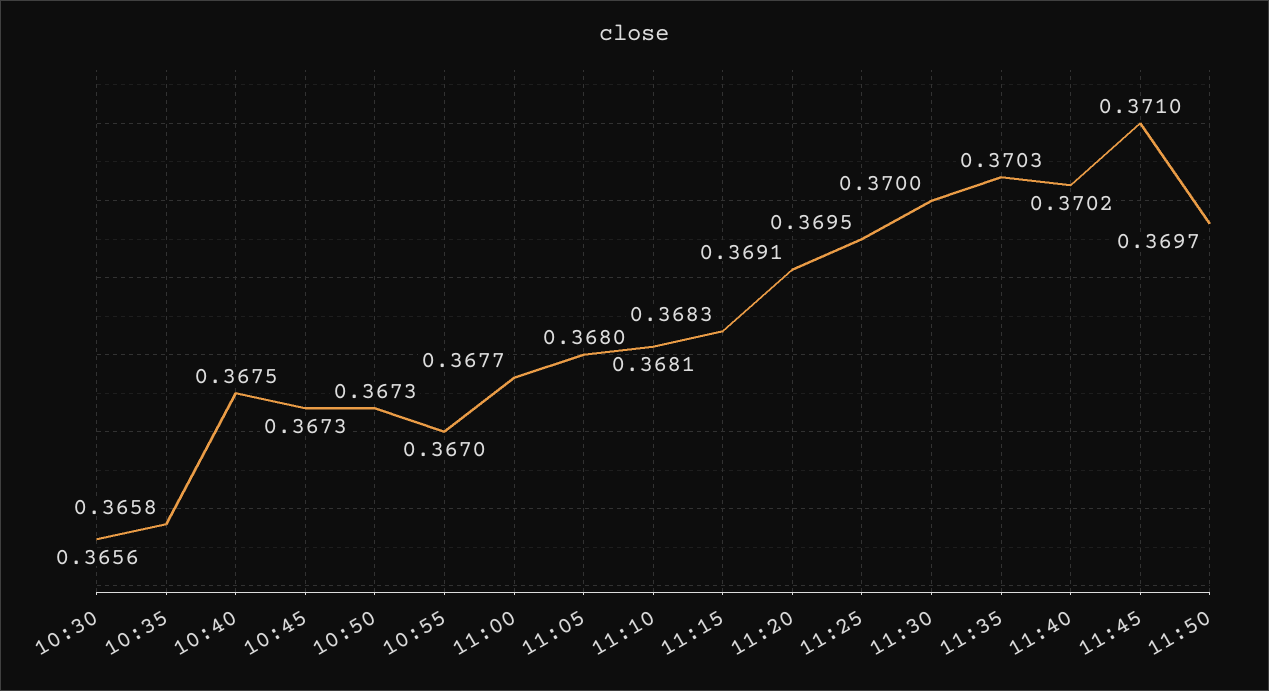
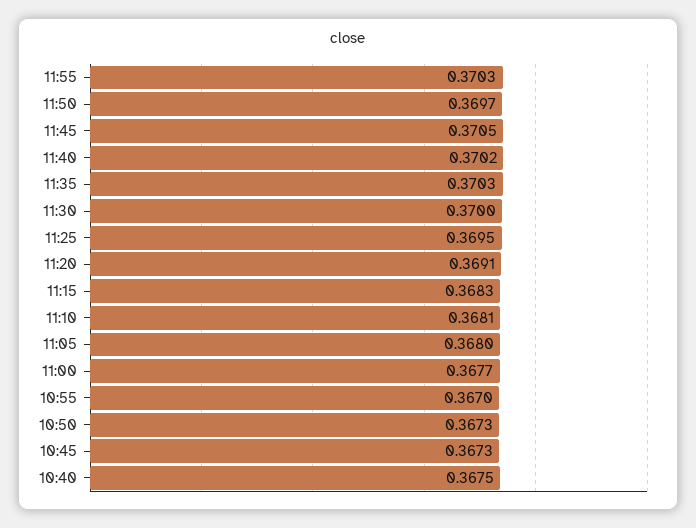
10:30: 0.3656 -> none
10:35: 0.3658 -> none
11:45: 0.371 -> 0.3705
11:55: none -> 0.3703

